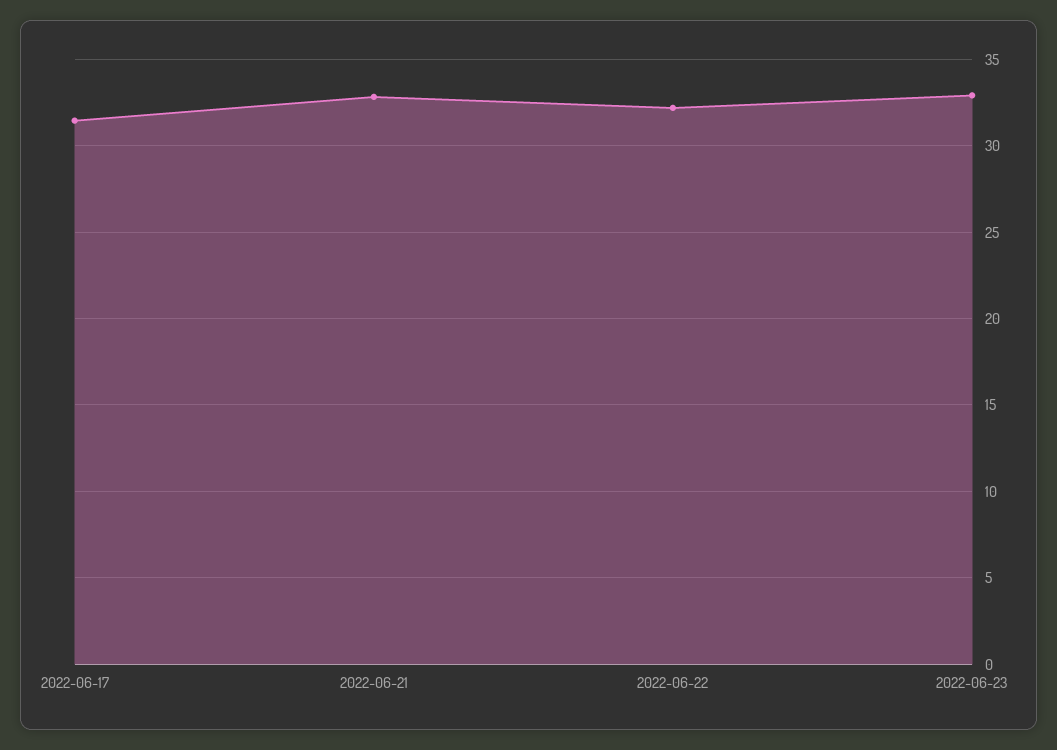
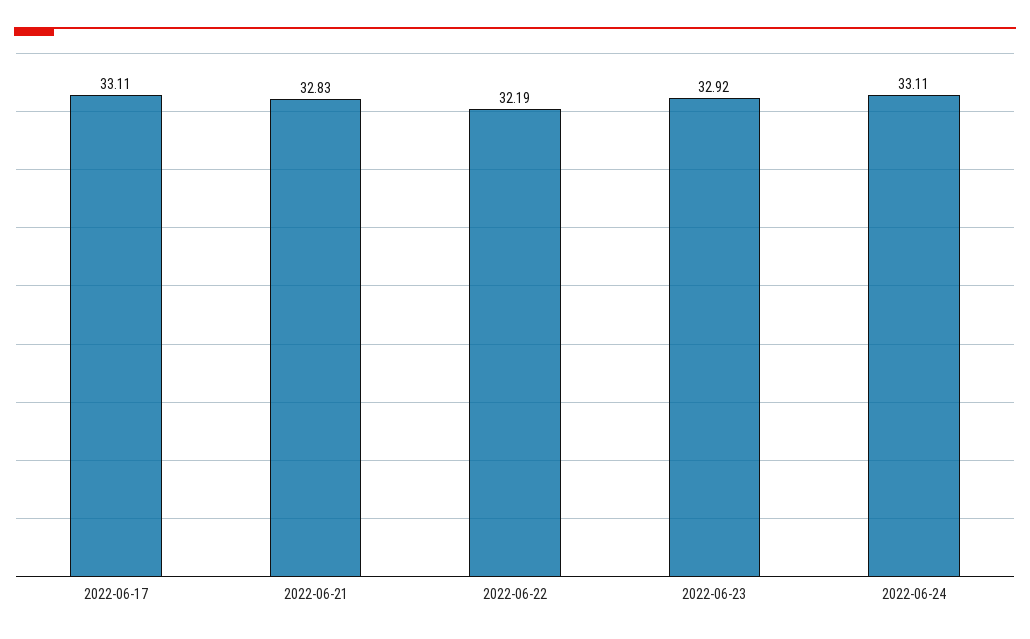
2022-06-17: 31.5 -> 33.11
2022-06-24: none -> 33.11

